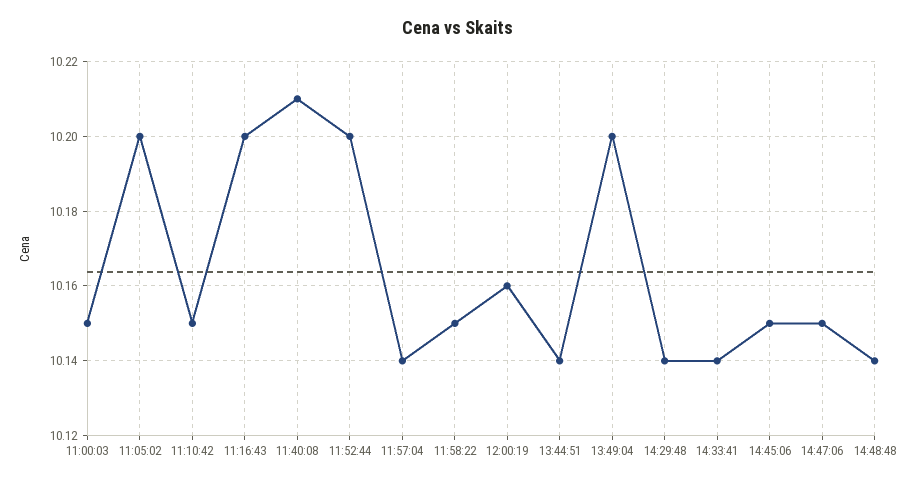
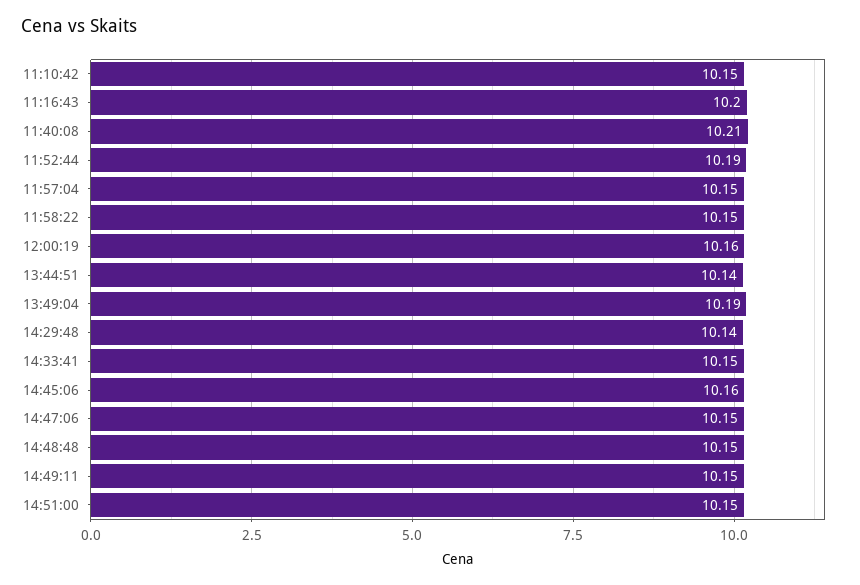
11:00:03: 10.15 -> none
11:05:02: 10.2 -> none
11:52:44: 10.2 -> 10.19
11:57:04: 10.14 -> 10.15
13:49:04: 10.2 -> 10.19
14:33:41: 10.14 -> 10.15
14:45:06: 10.15 -> 10.16
14:48:48: 10.14 -> 10.15
14:49:11: none -> 10.15
14:51:00: none -> 10.15

